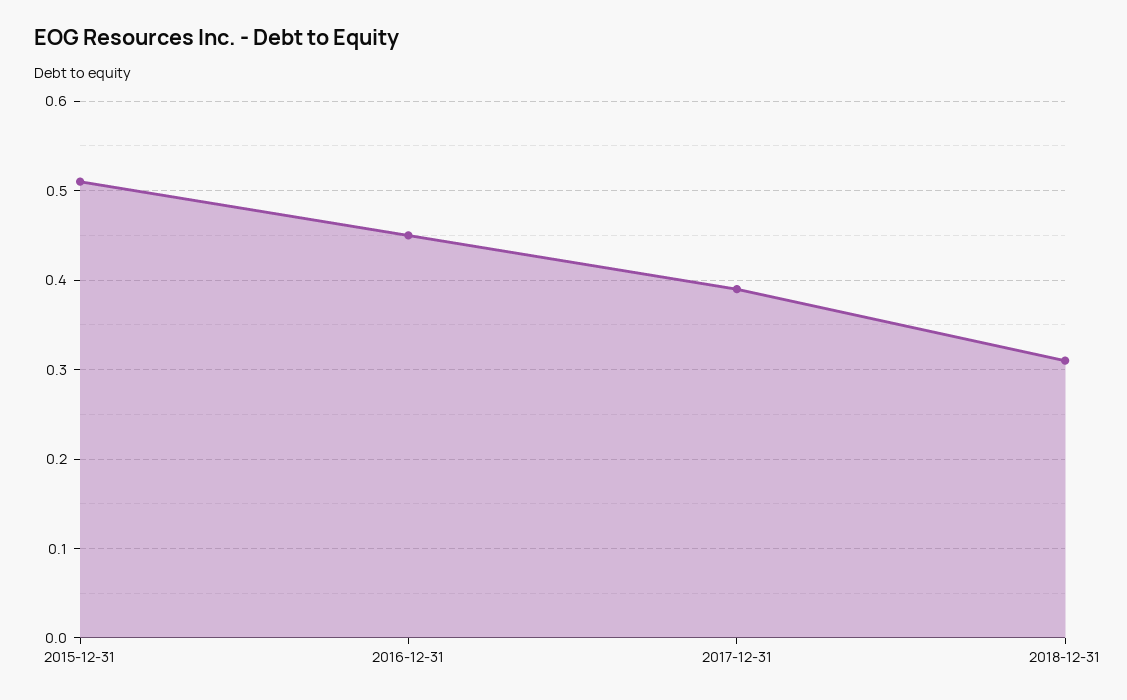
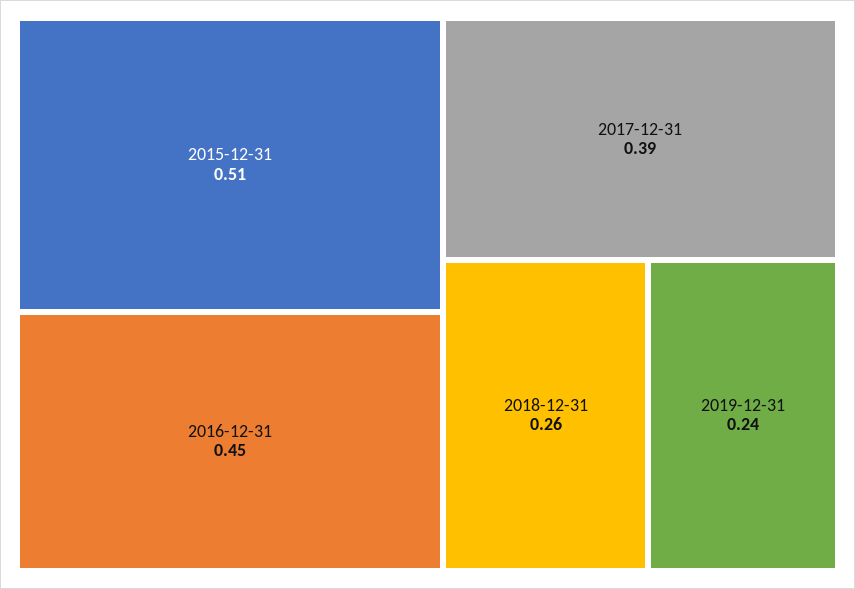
2018-12-31: 0.31 -> 0.26
2019-12-31: none -> 0.24

